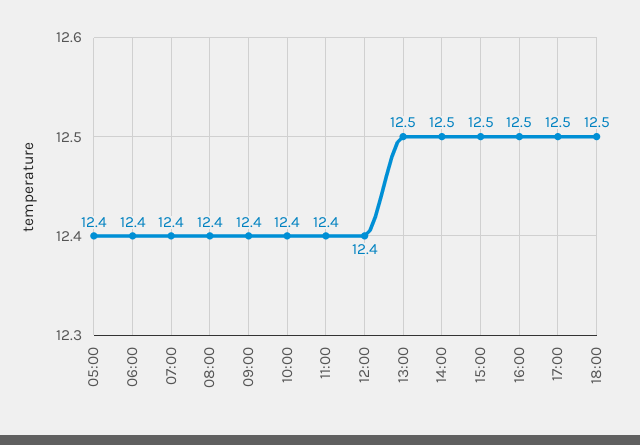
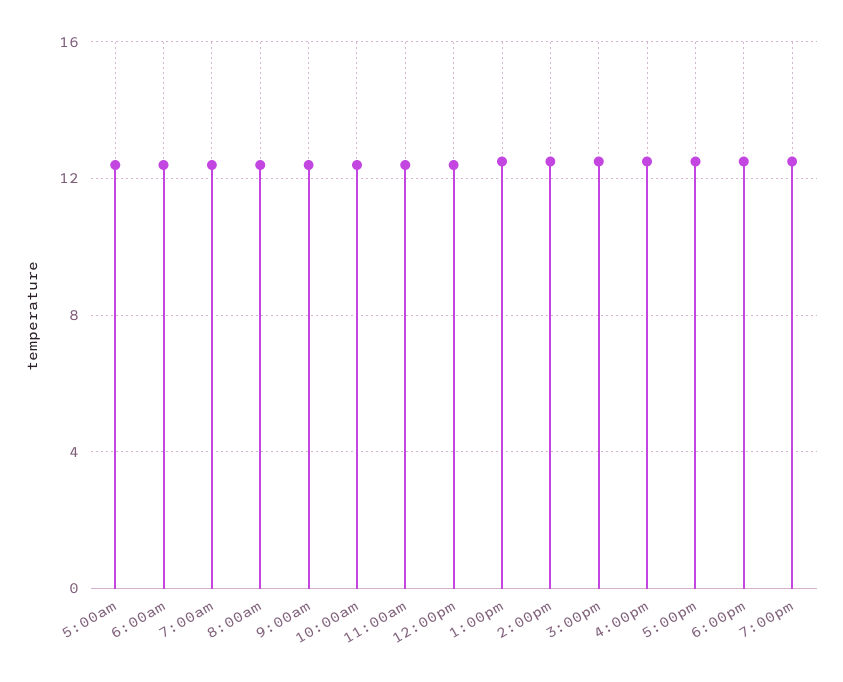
7:00pm: none -> 12.5

